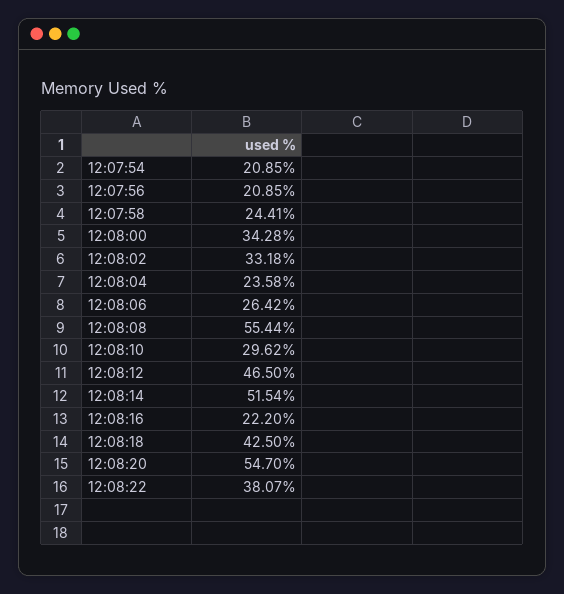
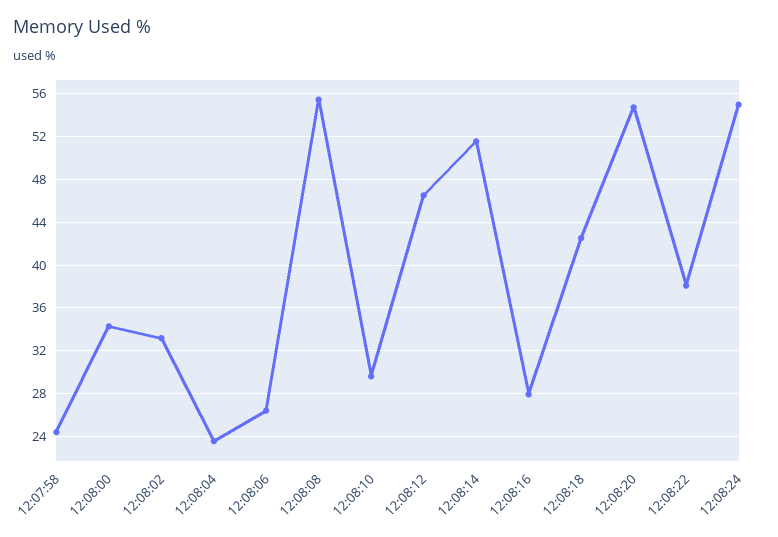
12:07:54: 20.85 -> none
12:07:56: 20.85 -> none
12:08:16: 22.2 -> 28
12:08:24: none -> 55

